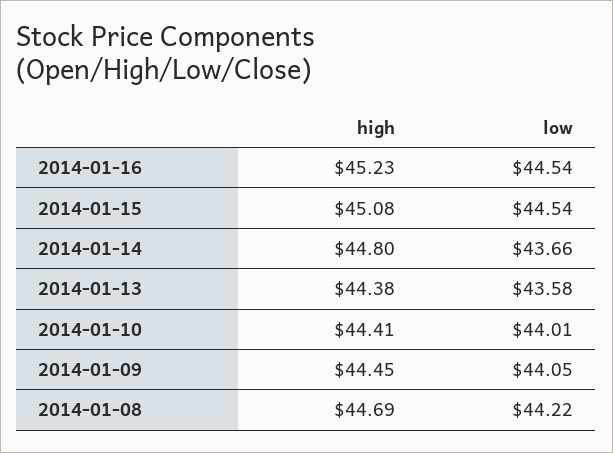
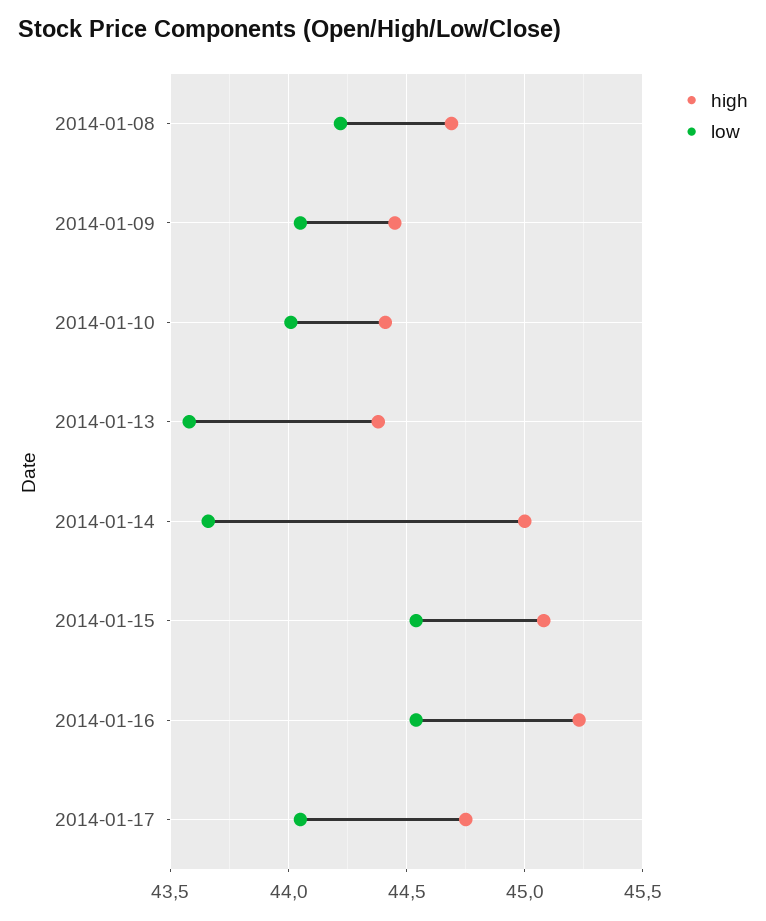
high, 2014-01-14: 44.8 -> 45
high, 2014-01-17: none -> 44.75
low, 2014-01-17: none -> 44.05

